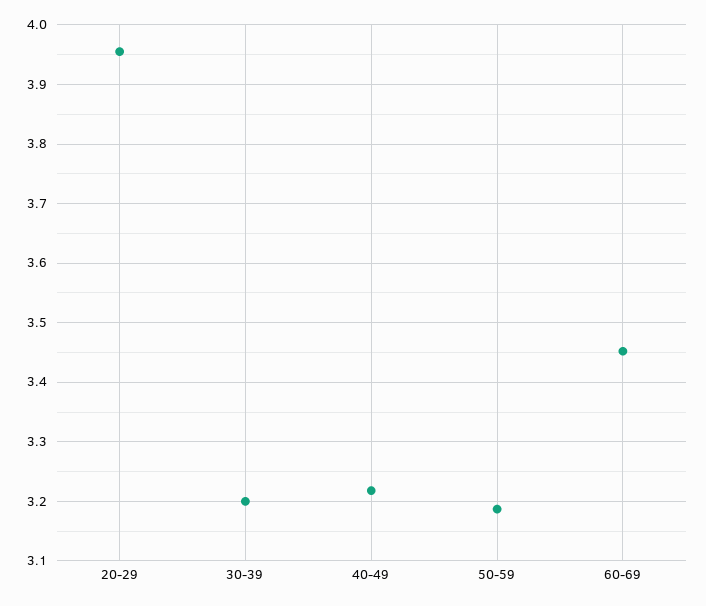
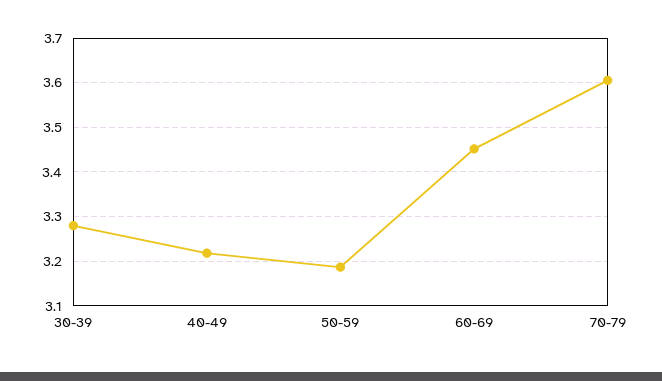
20-29: 3.96 -> none
30-39: 3.2 -> 3.28
70-79: none -> 3.6

